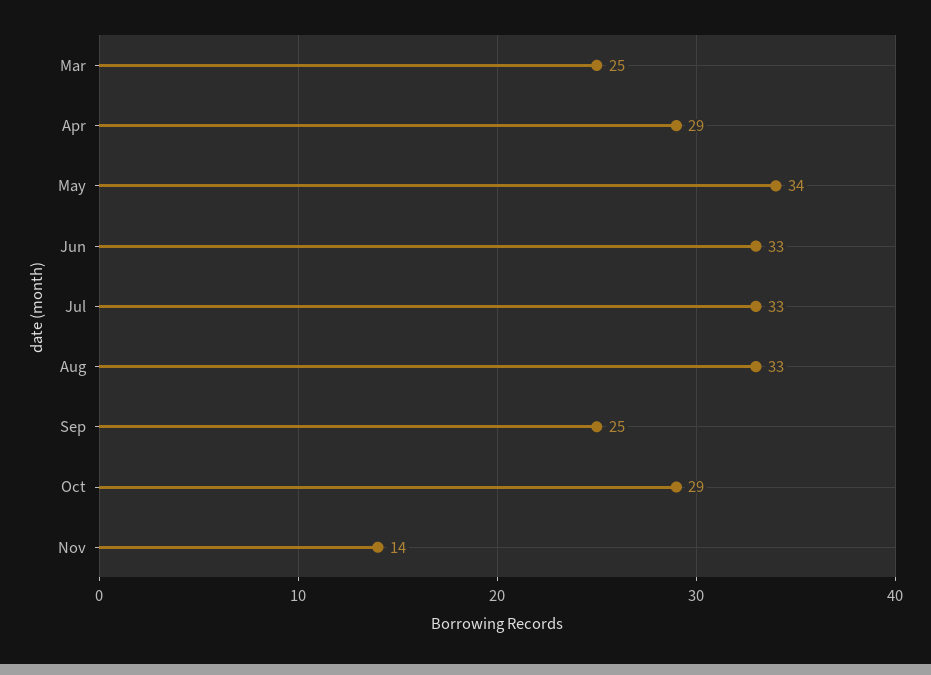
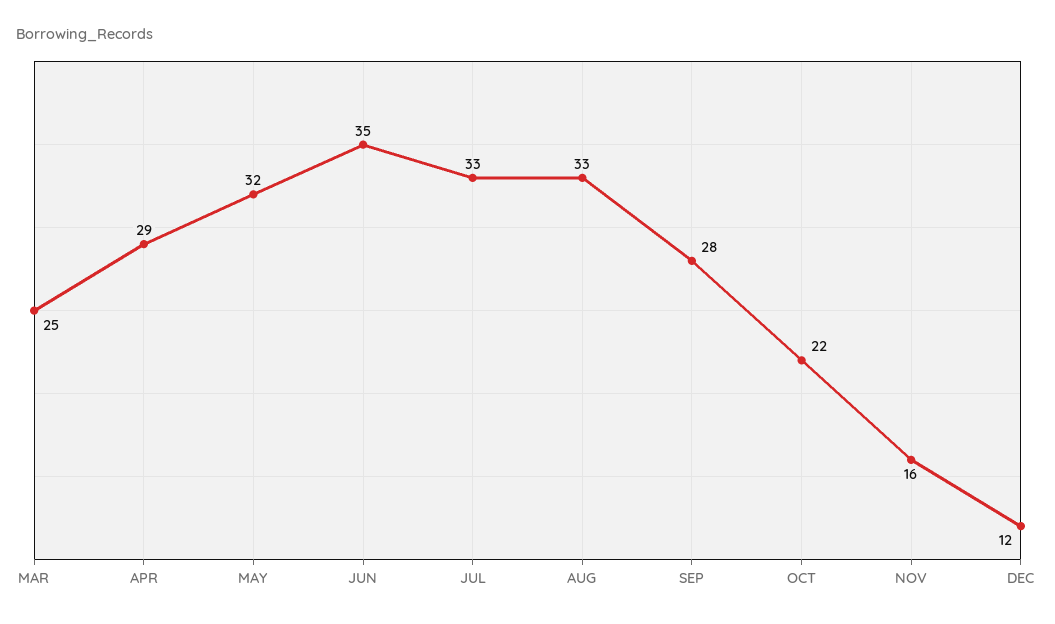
May: 34 -> 32
Jun: 33 -> 35
Sep: 25 -> 28
Oct: 29 -> 22
Nov: 14 -> 16
DEC: none -> 12

